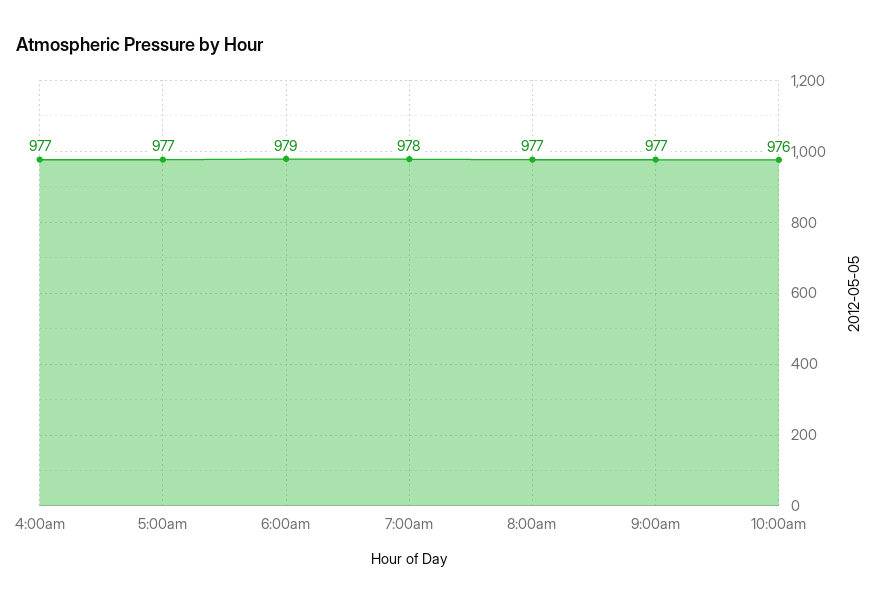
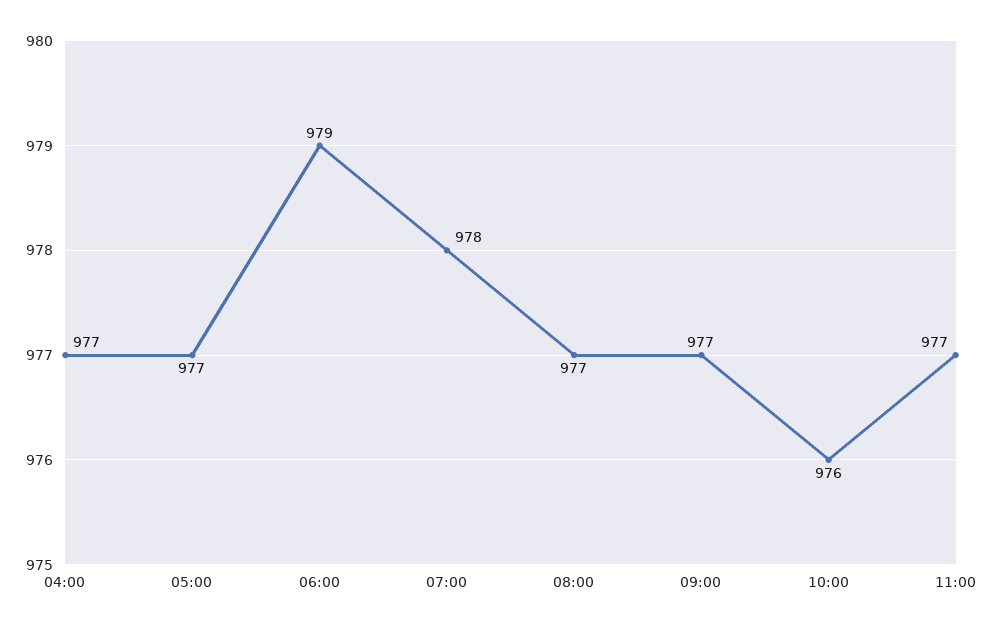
11:00: none -> 977

